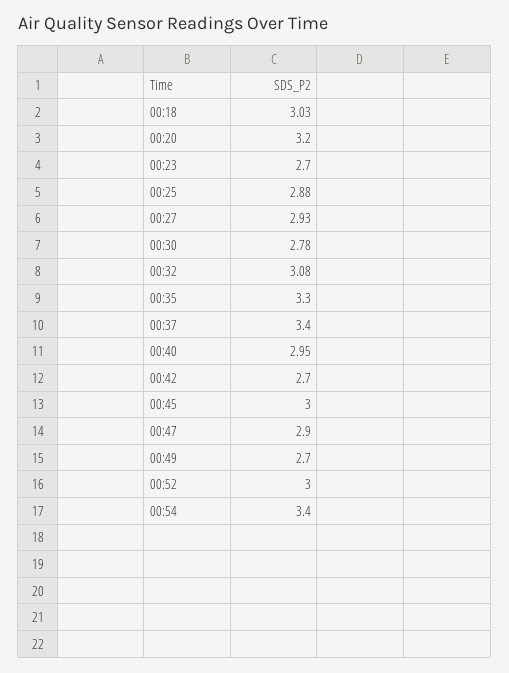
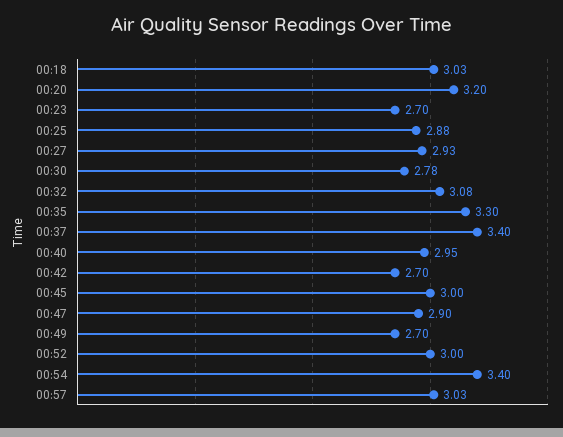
00:57: none -> 3.03

